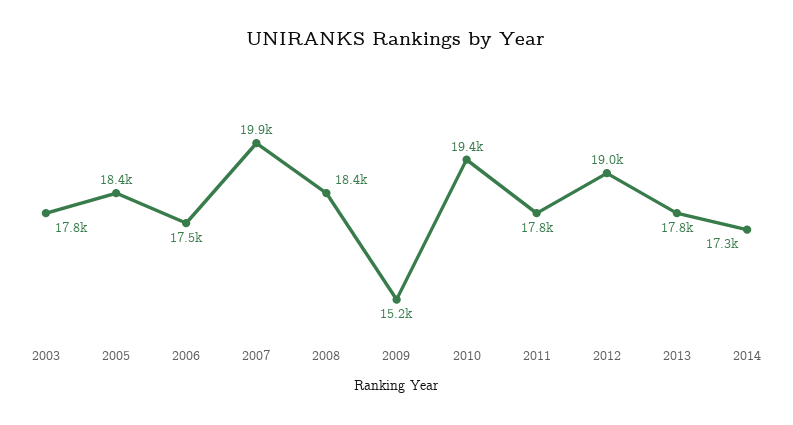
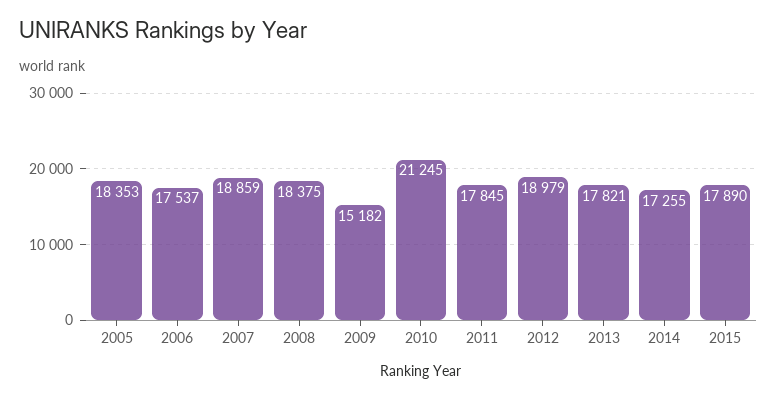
2003: 17800 -> none
2007: 19900 -> 18859
2010: 19400 -> 21245
2015: none -> 17890

